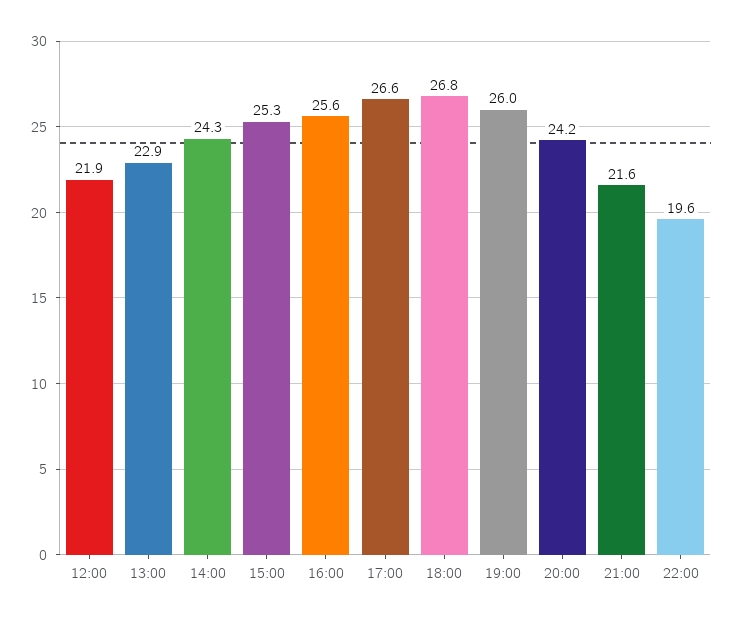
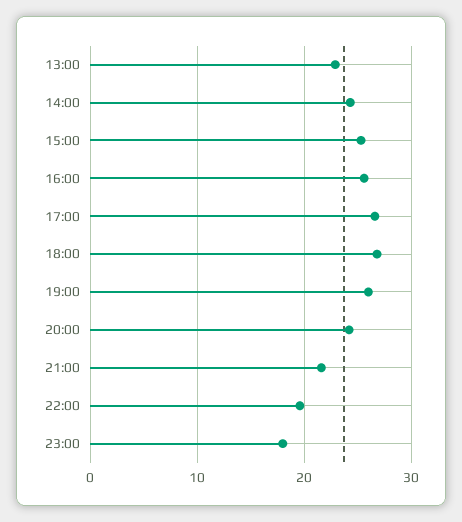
12:00: 21.9 -> none
23:00: none -> 18

